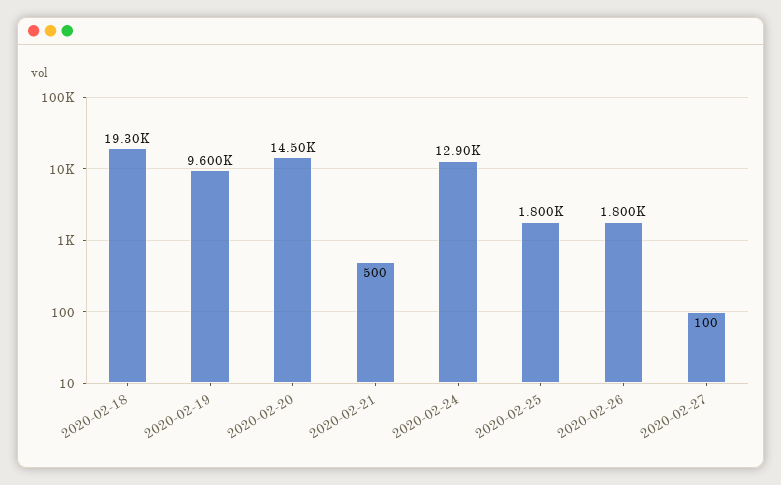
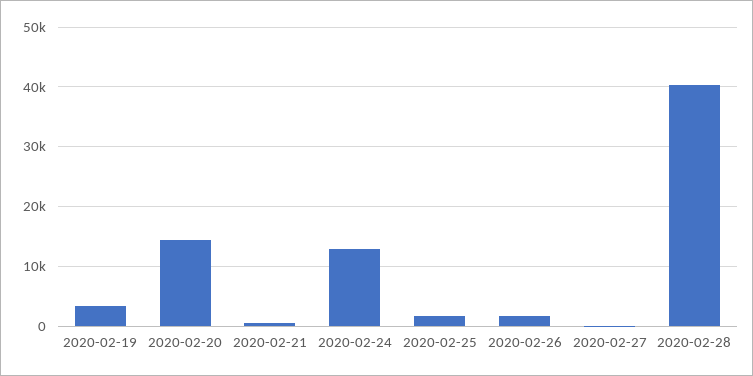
2020-02-18: 19300 -> none
2020-02-19: 9600 -> 4000
2020-02-28: none -> 40000

